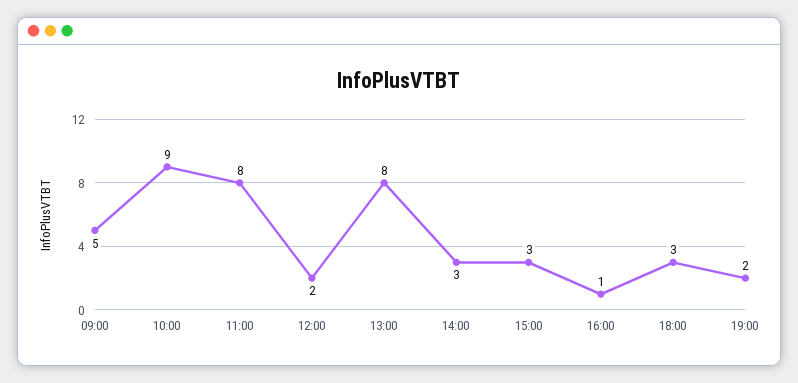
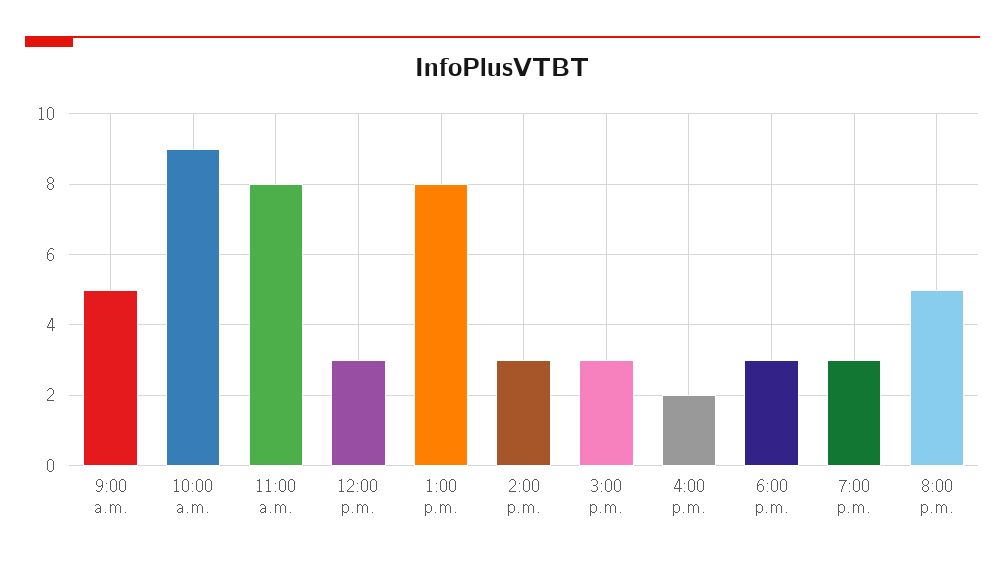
12:00: 2 -> 3
16:00: 1 -> 2
19:00: 2 -> 3
8:00 p.m.: none -> 5

